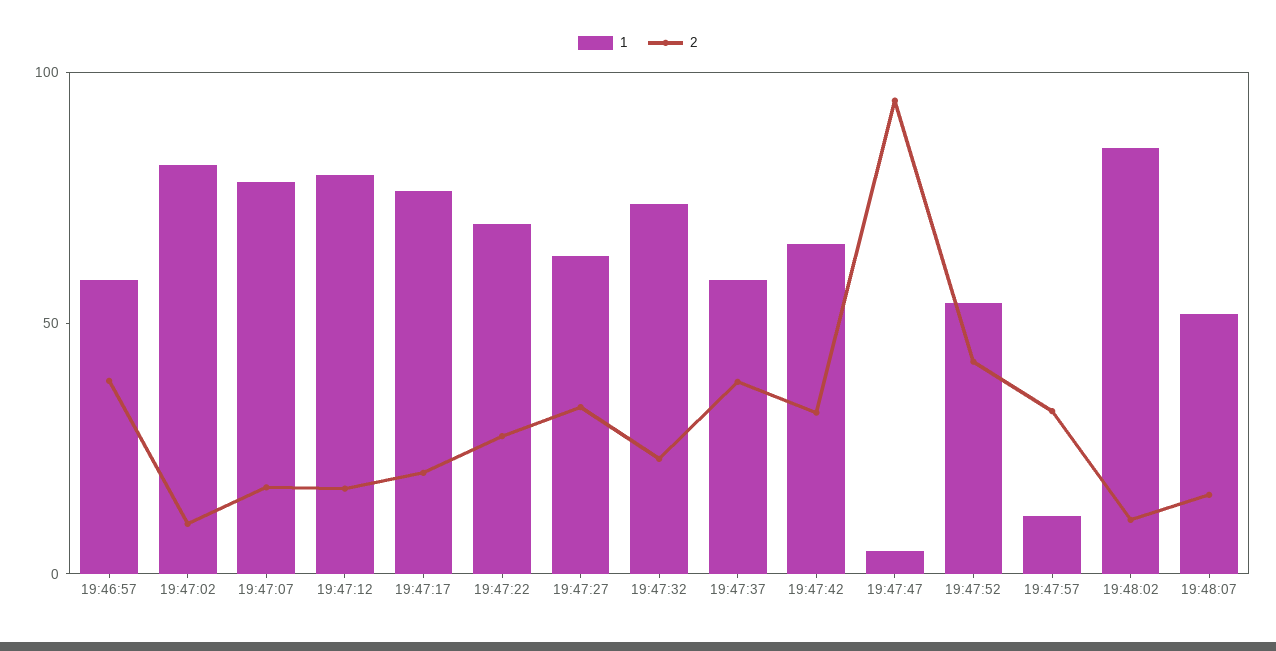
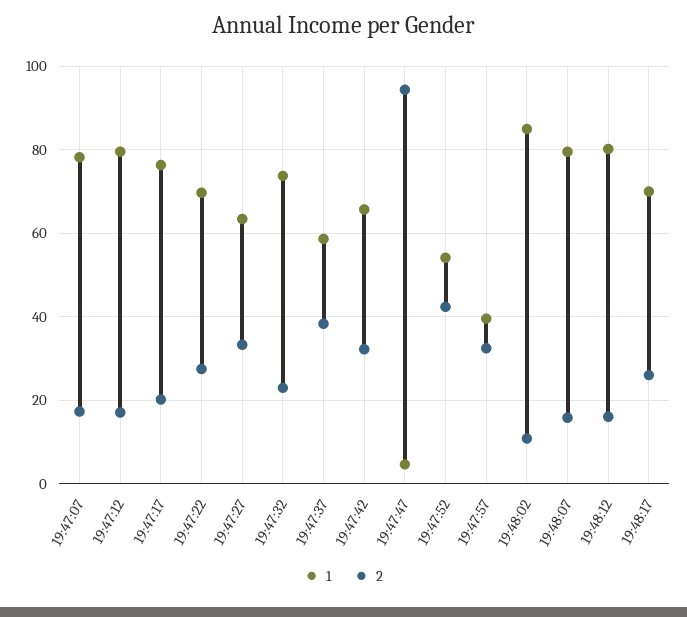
1, 19:46:57: 60 -> none
2, 19:46:57: 40 -> none
1, 19:47:02: 80 -> none
2, 19:47:02: 10 -> none
1, 19:47:57: 10 -> 40
1, 19:48:07: 50 -> 80
1, 19:48:12: none -> 80
2, 19:48:12: none -> 16
1, 19:48:17: none -> 70
2, 19:48:17: none -> 26

